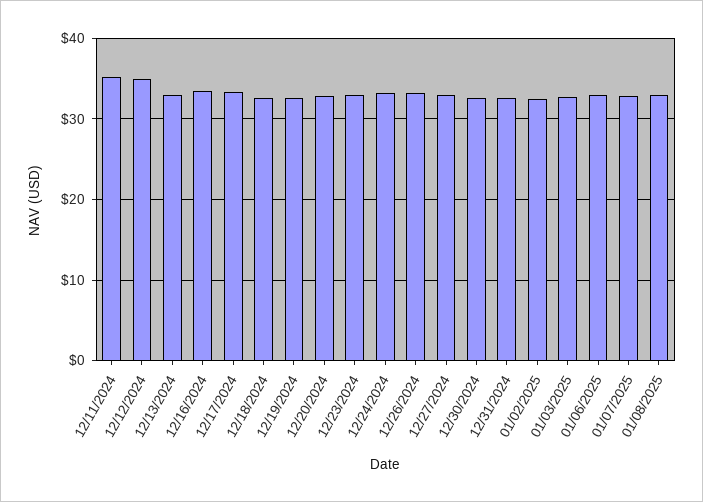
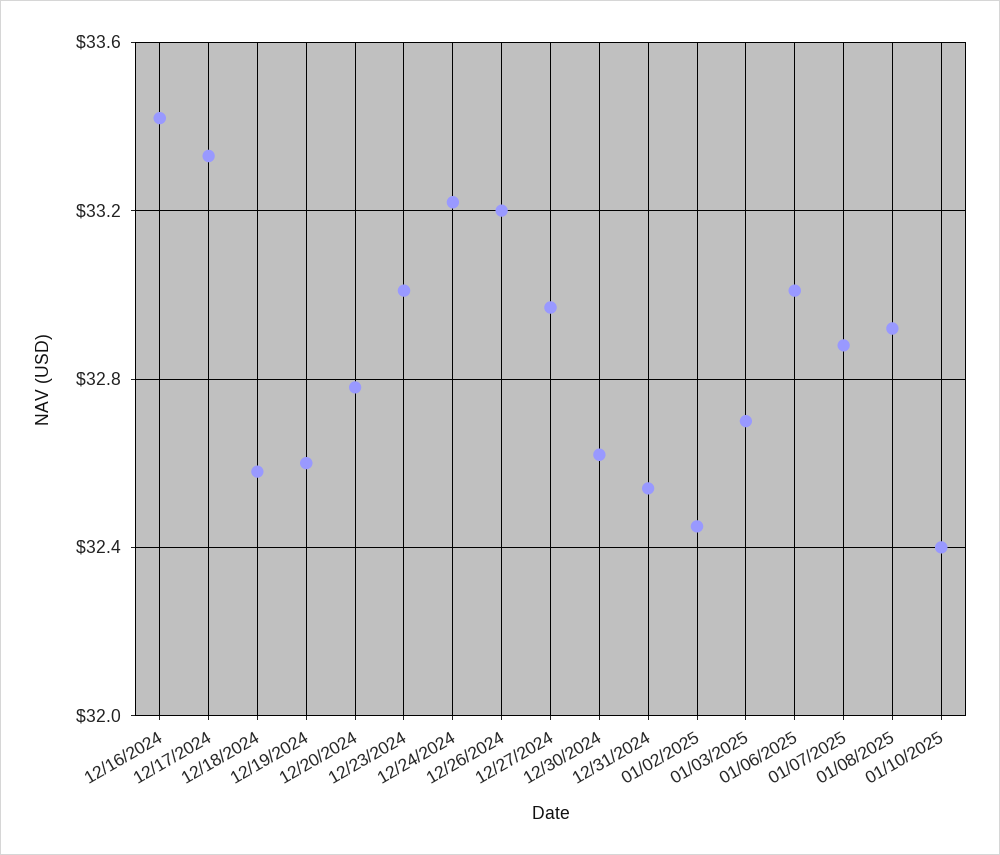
12/11/2024: 35 -> none
12/12/2024: 35 -> none
12/13/2024: 33 -> none
01/10/2025: none -> 32.4

